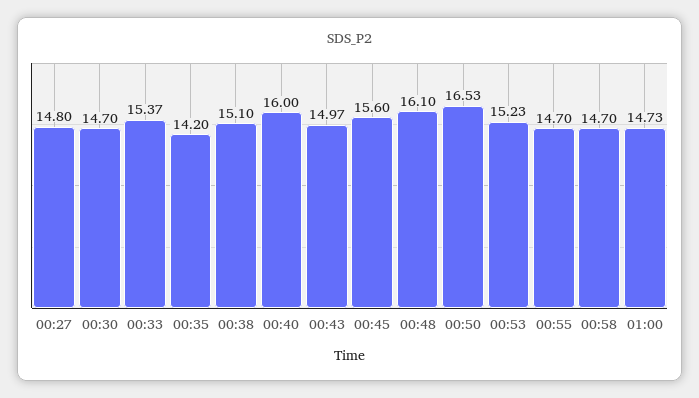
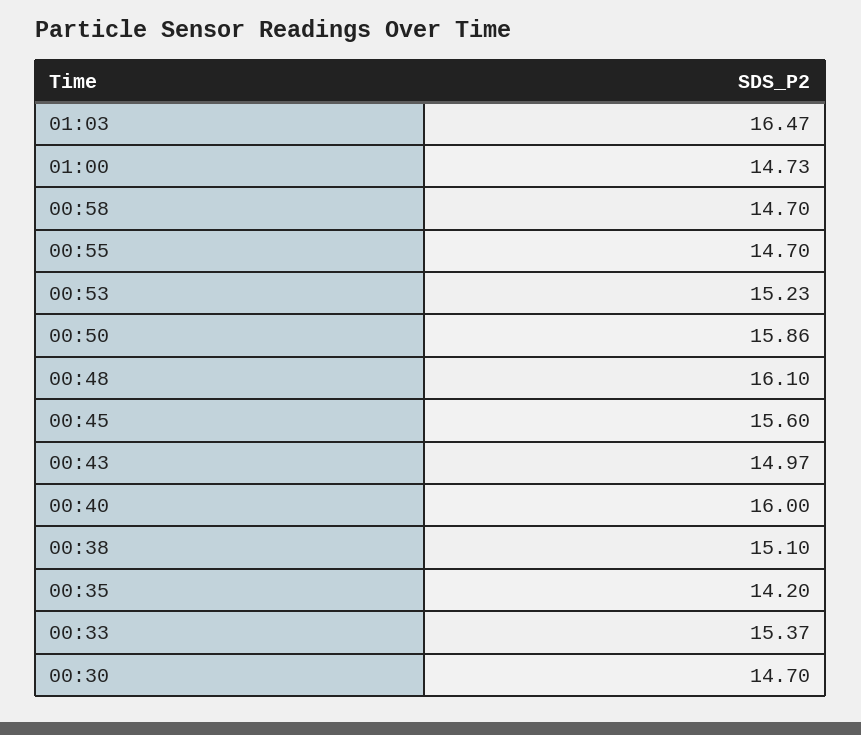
00:27: 14.8 -> none
00:50: 16.53 -> 15.86
01:03: none -> 16.47

